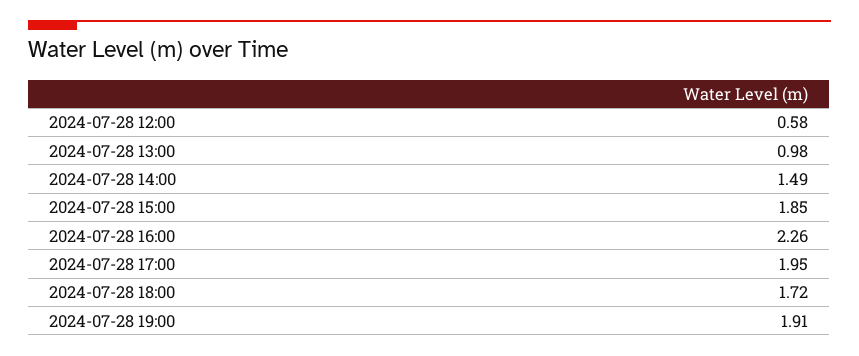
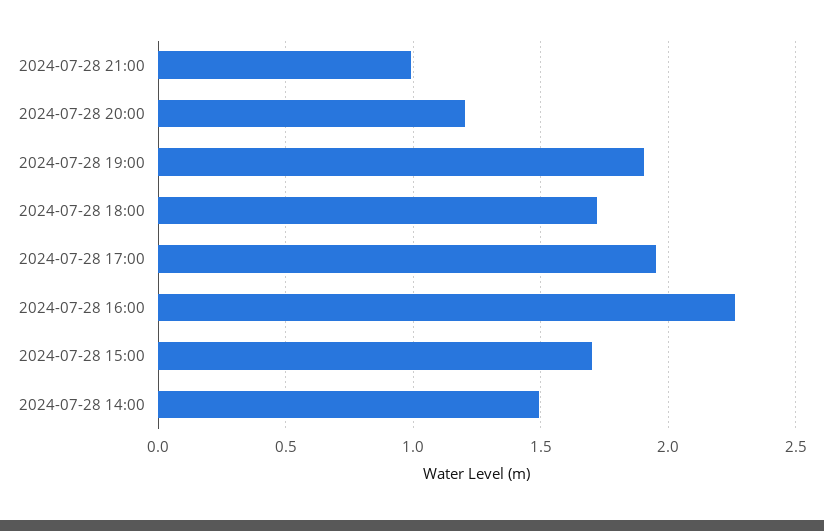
2024-07-28 12:00: 0.58 -> none
2024-07-28 13:00: 0.98 -> none
2024-07-28 15:00: 1.85 -> 1.7
2024-07-28 21:00: none -> 1
2024-07-28 20:00: none -> 1.2

